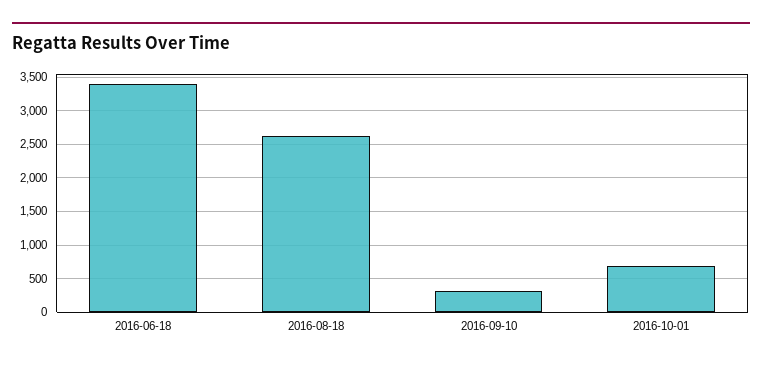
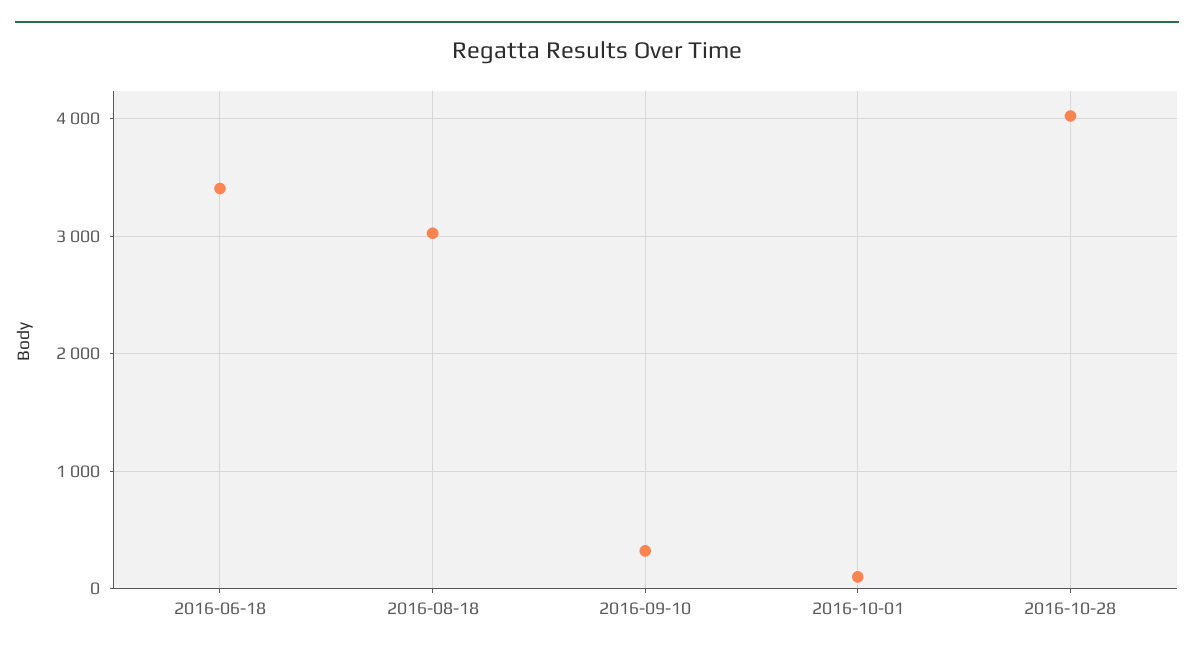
2016-08-18: 2600 -> 3000
2016-10-01: 700 -> 100
2016-10-28: none -> 4000

